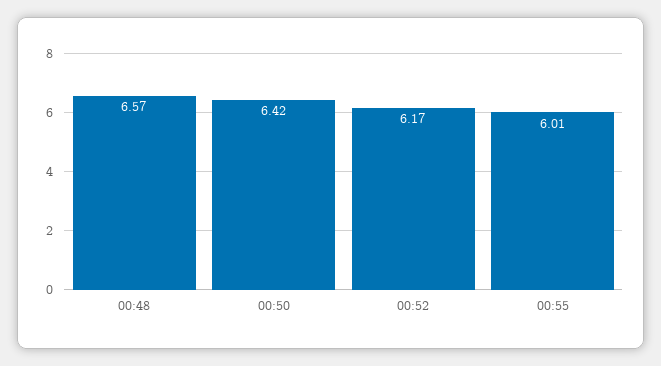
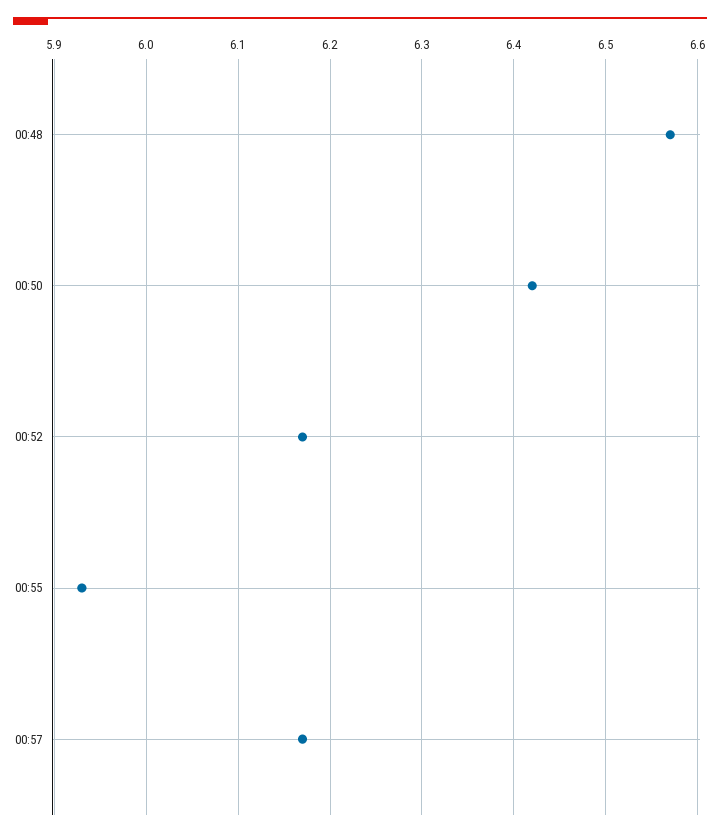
00:55: 6.01 -> 5.93
00:57: none -> 6.17

